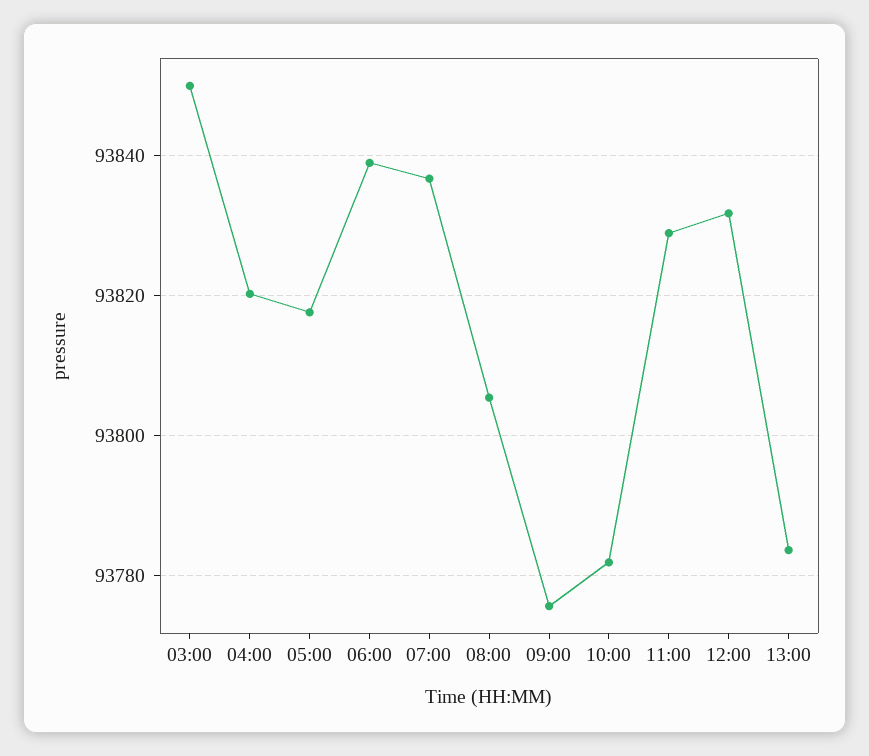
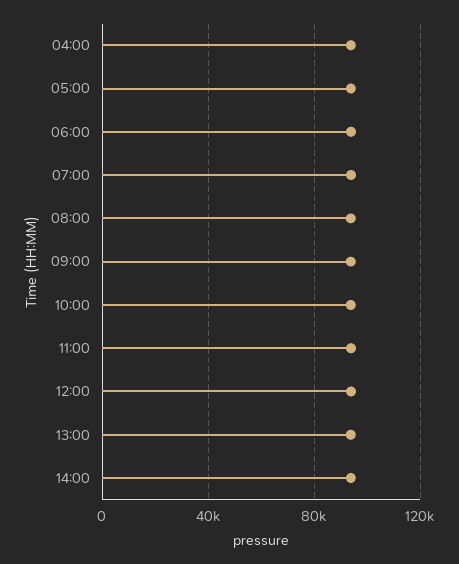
03:00: 93850 -> none
14:00: none -> 95000

